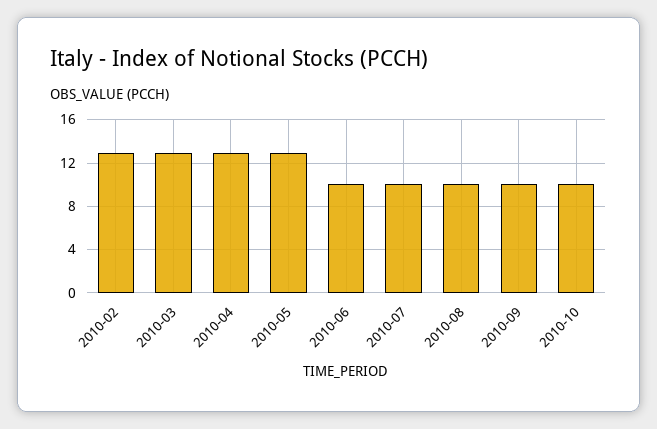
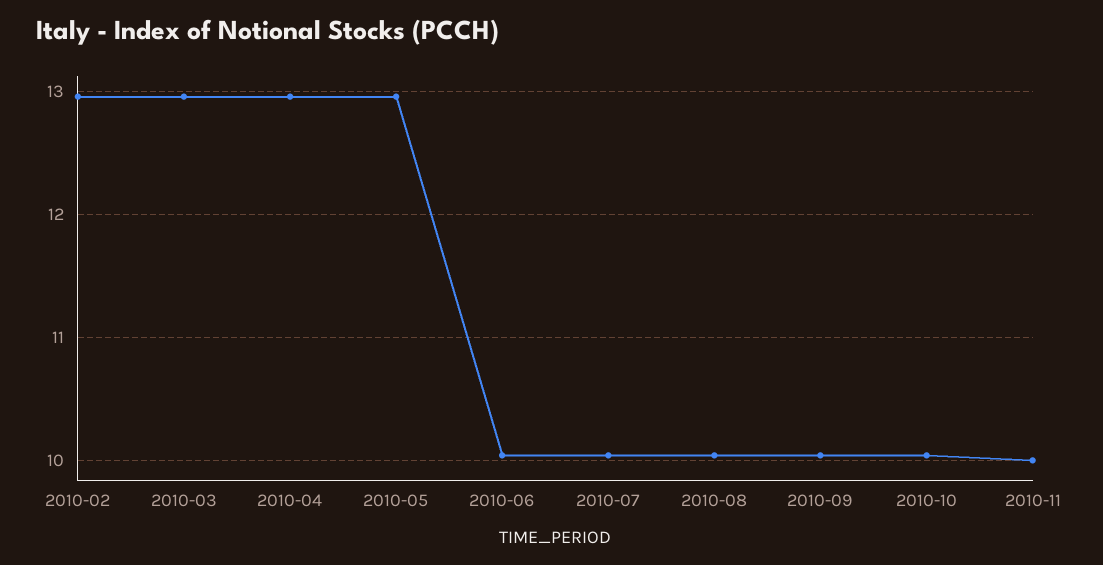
2010-11: none -> 10

